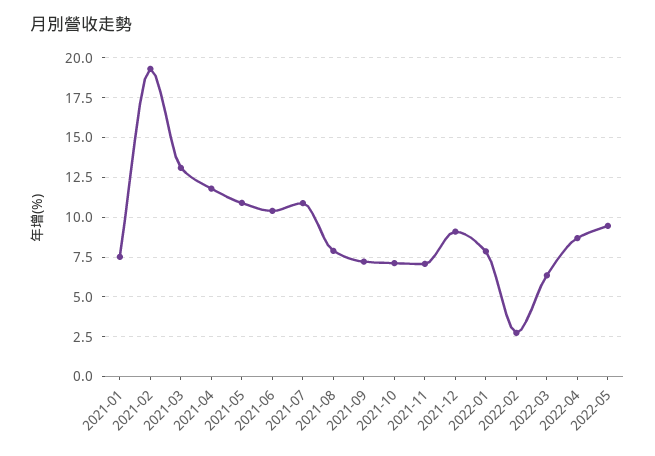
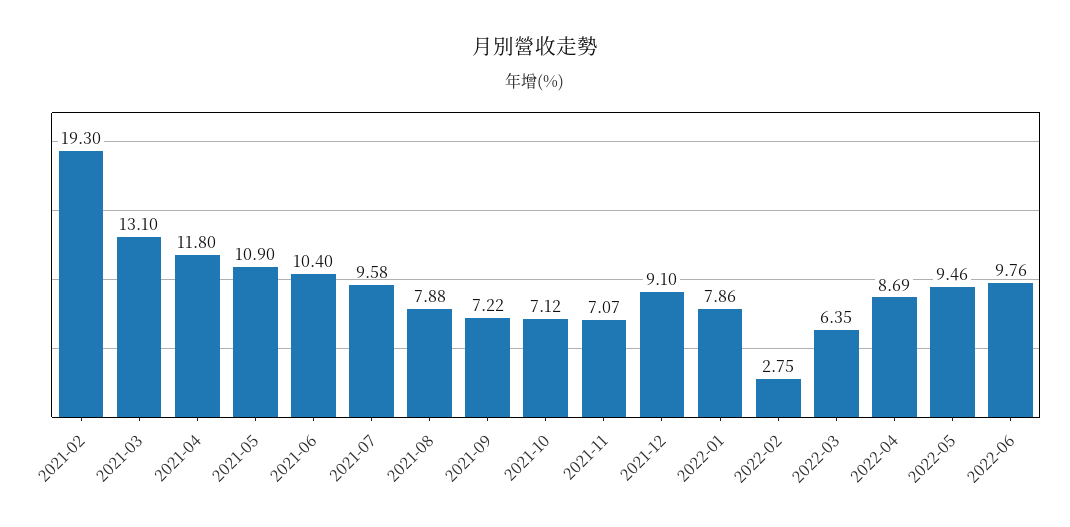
2021-01: 7.5 -> none
2021-07: 11 -> 9.58
2022-06: none -> 9.76

